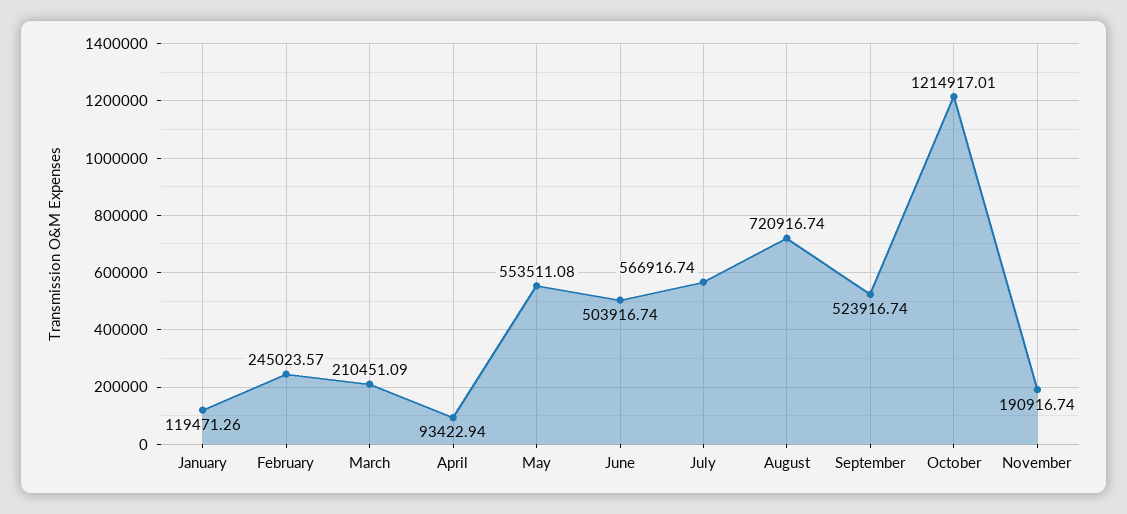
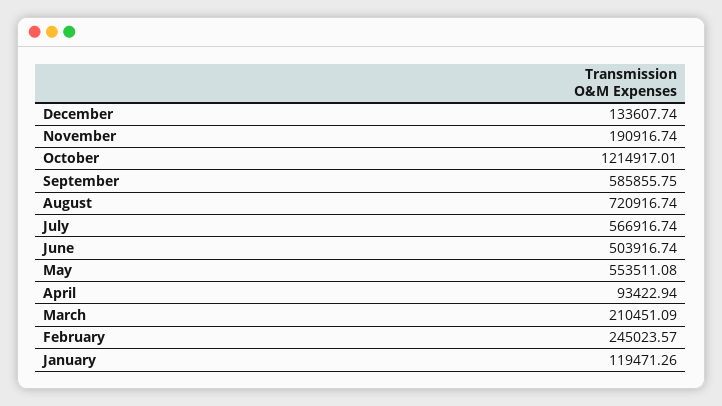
September: 523916.74 -> 585855.75
December: none -> 133607.74

